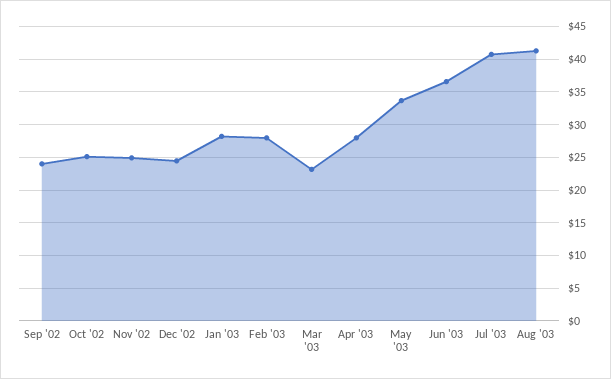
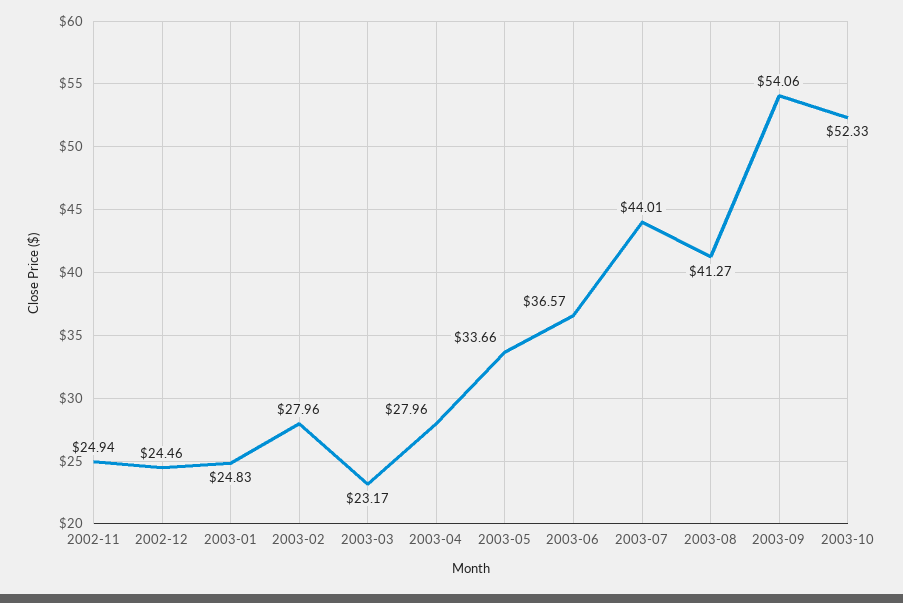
Sep '02: 24 -> none
Oct '02: 25 -> none
Jan '03: 28 -> 24.83
Jul '03: 41 -> 44.01
2003-09: none -> 54.06
2003-10: none -> 52.33

